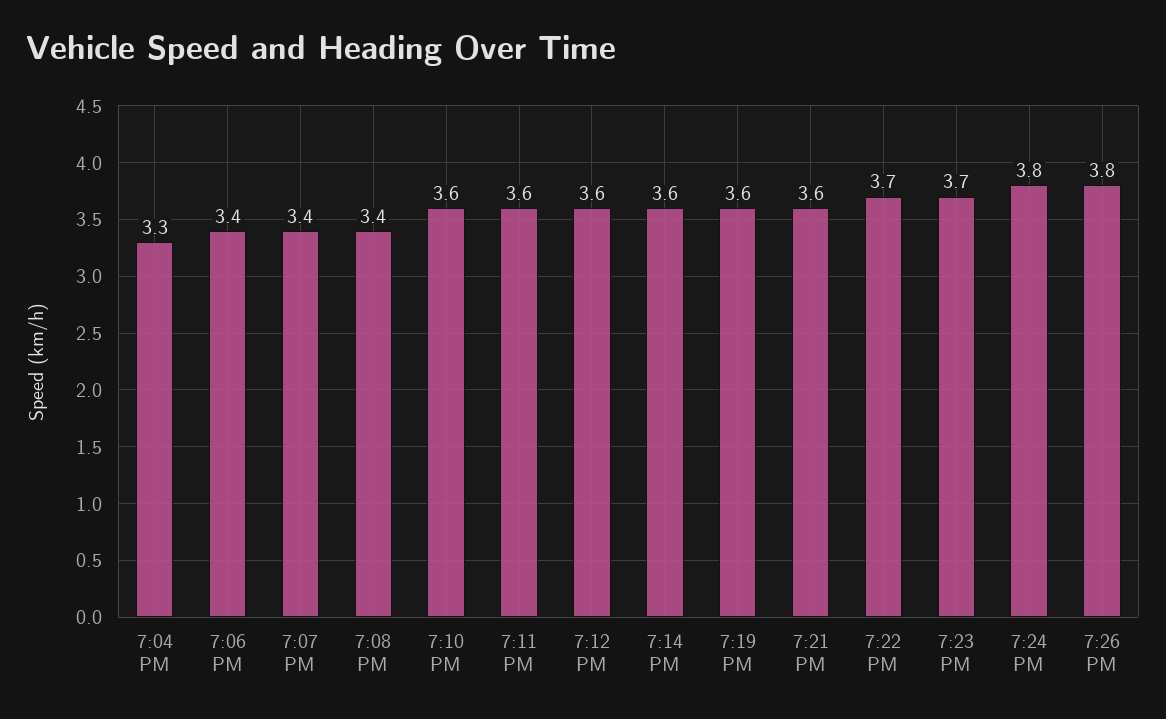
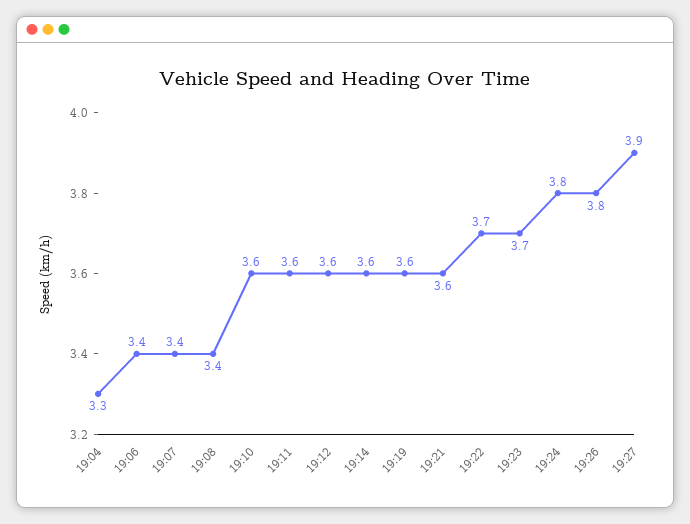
19:27: none -> 3.9

